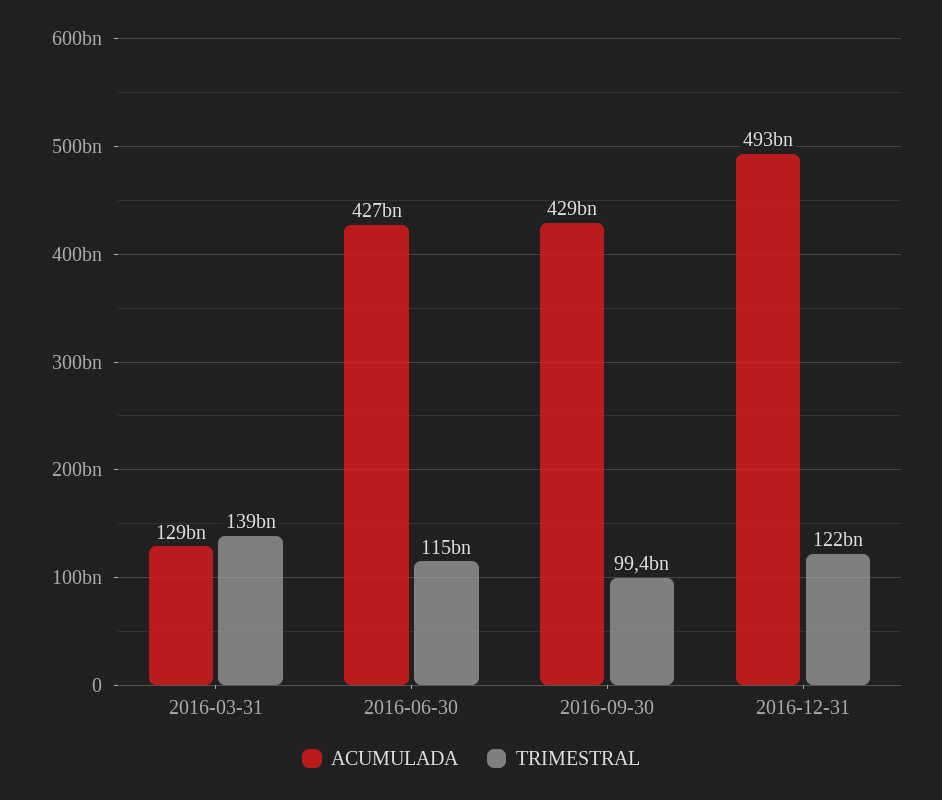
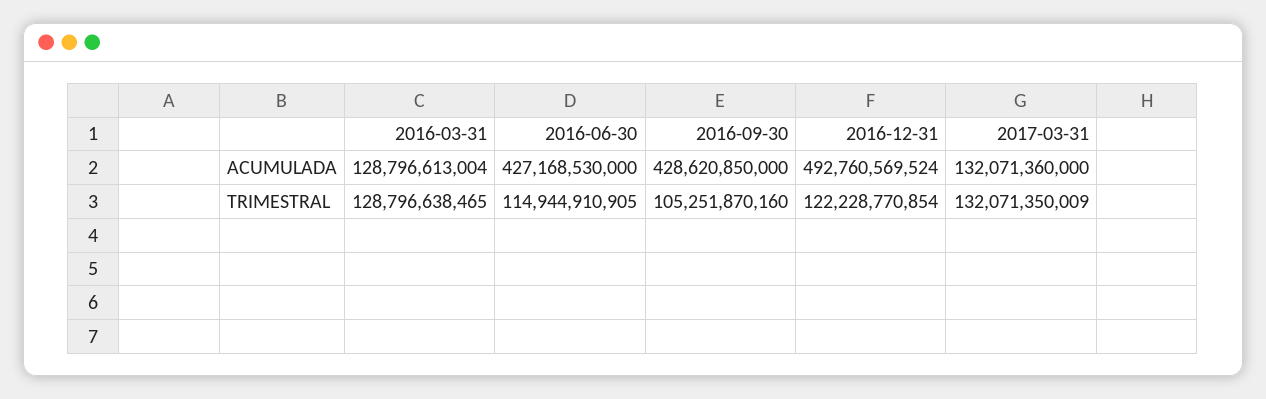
TRIMESTRAL, 2016-03-31: 139000000000 -> 128796638465
TRIMESTRAL, 2016-09-30: 99400000000 -> 105251870160
ACUMULADA, 2017-03-31: none -> 132071360000
TRIMESTRAL, 2017-03-31: none -> 132071350009

